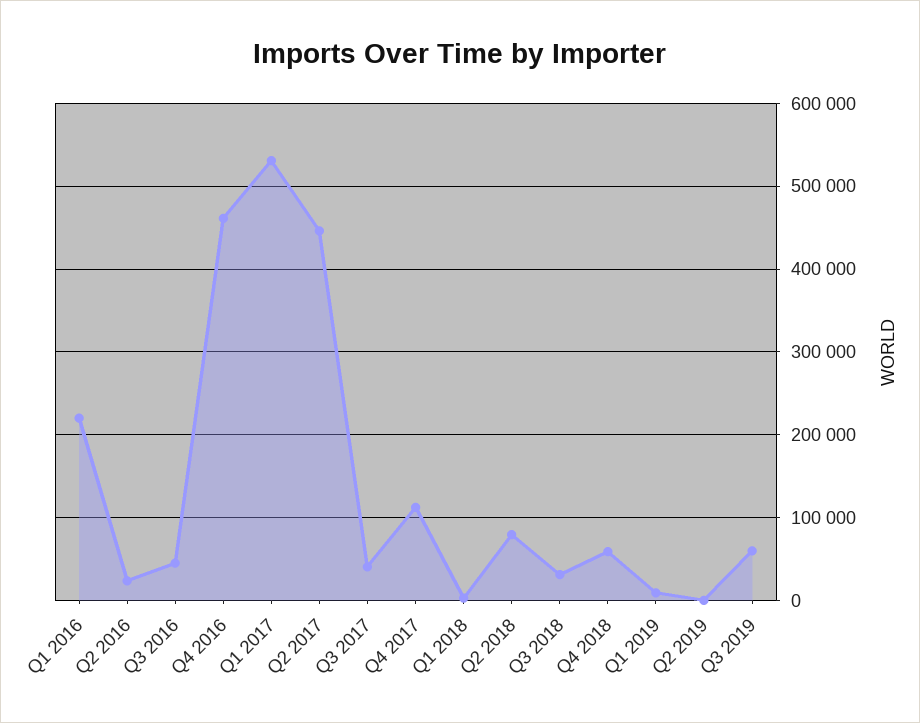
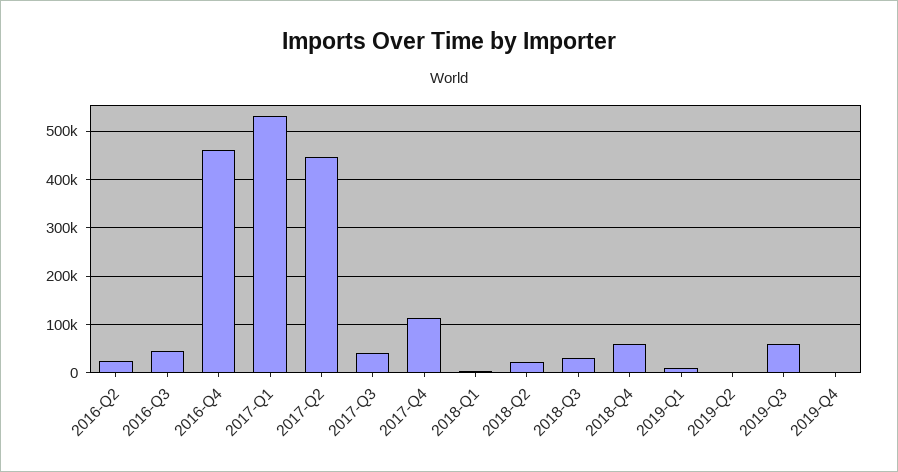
Q1 2016: 220000 -> none
Q2 2018: 80000 -> 20000
2019-Q4: none -> 0

